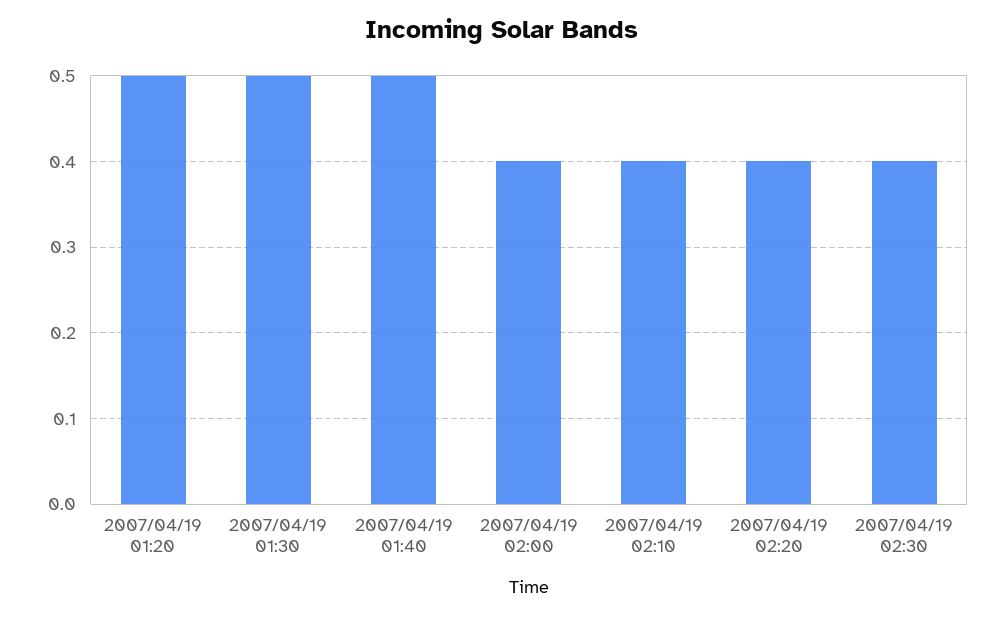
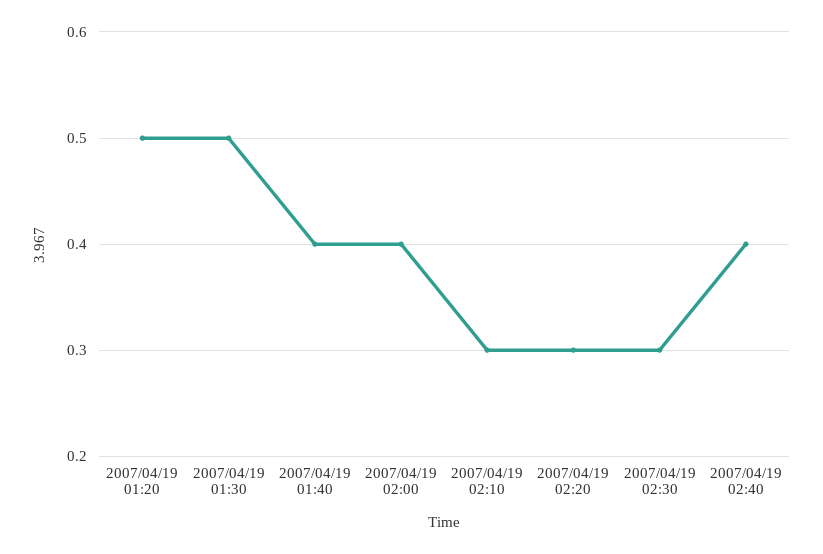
2007/04/19 01:40: 0.5 -> 0.4
2007/04/19 02:10: 0.4 -> 0.3
2007/04/19 02:20: 0.4 -> 0.3
2007/04/19 02:30: 0.4 -> 0.3
2007/04/19 02:40: none -> 0.4

